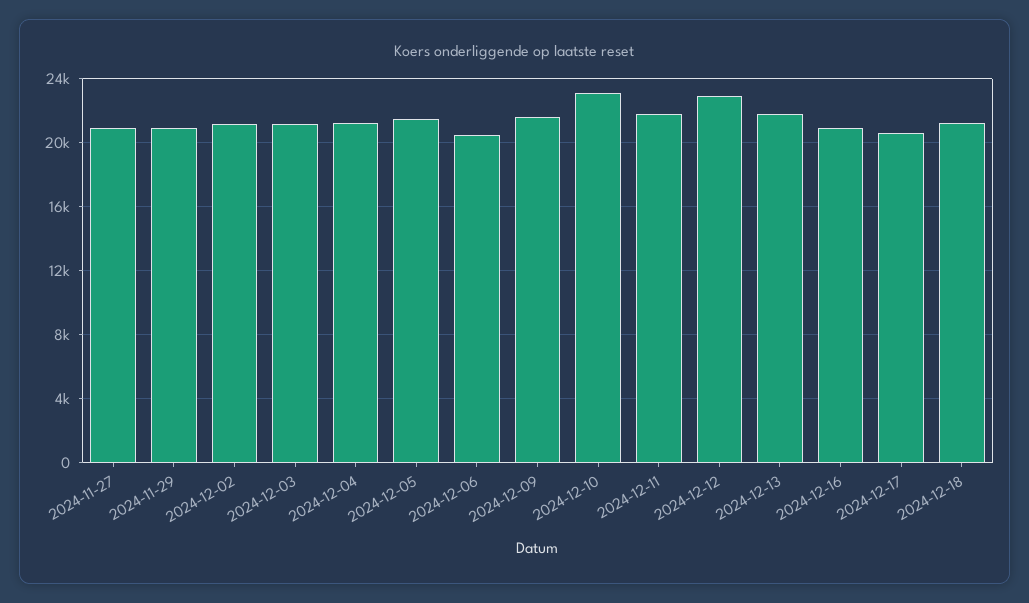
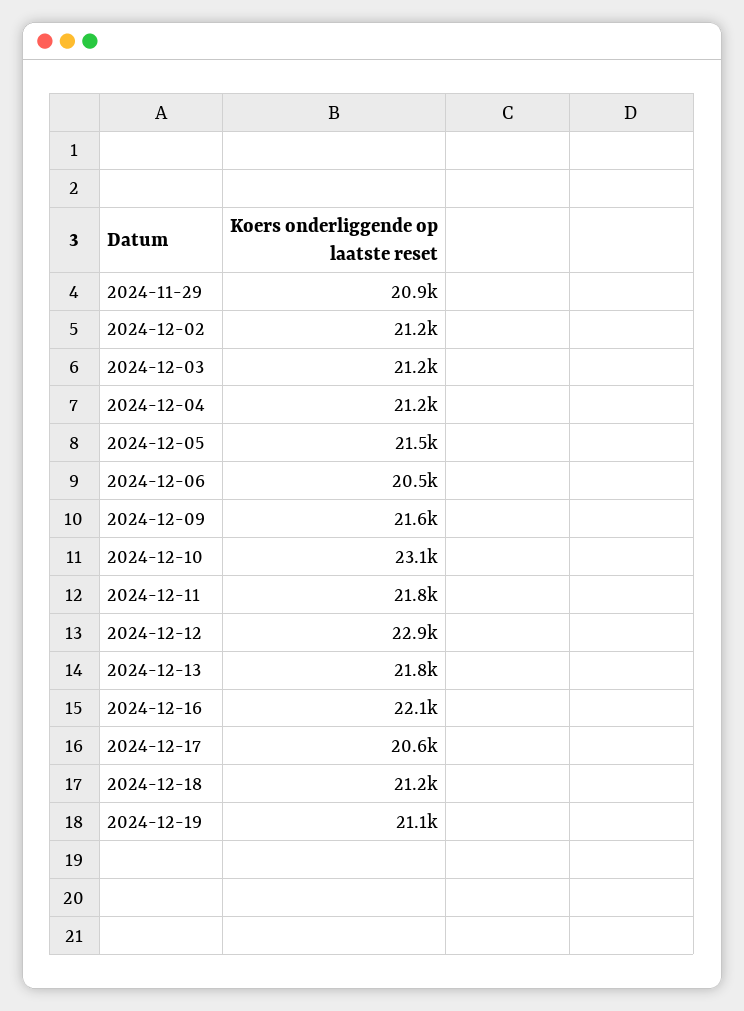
2024-11-27: 21000 -> none
2024-12-16: 21000 -> 22100
2024-12-19: none -> 21100

